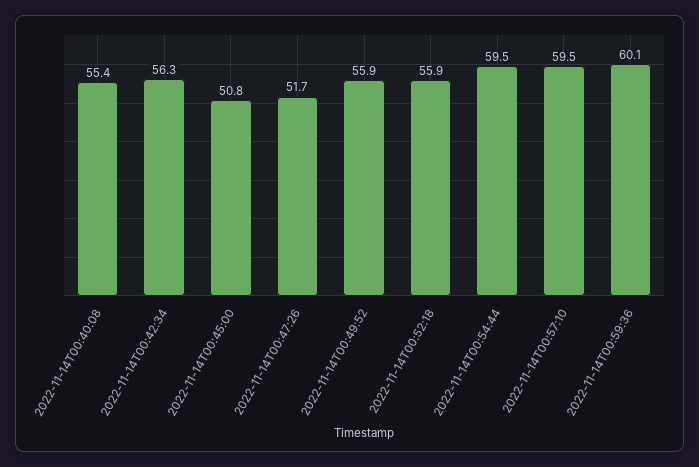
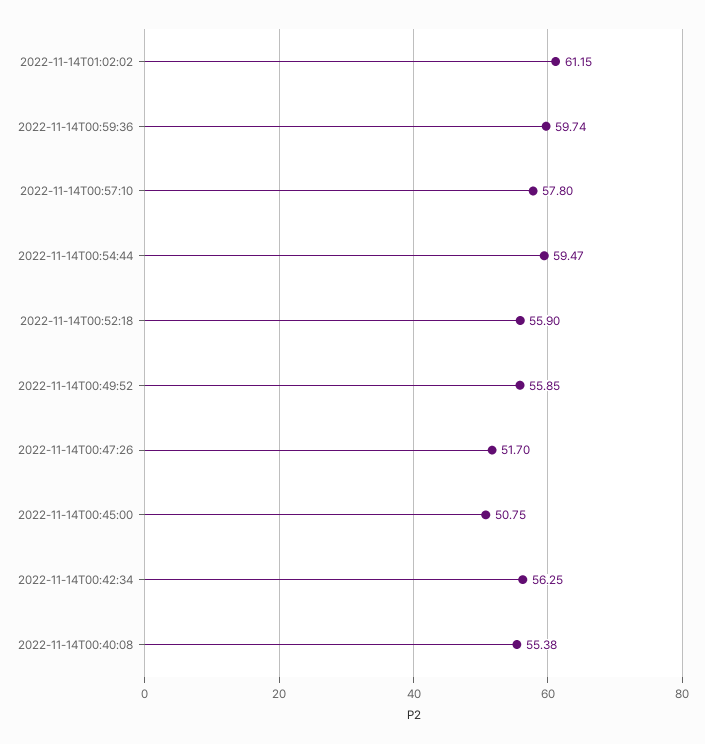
2022-11-14T00:57:10: 59.5 -> 57.8
2022-11-14T00:59:36: 60.1 -> 59.74
2022-11-14T01:02:02: none -> 61.15

